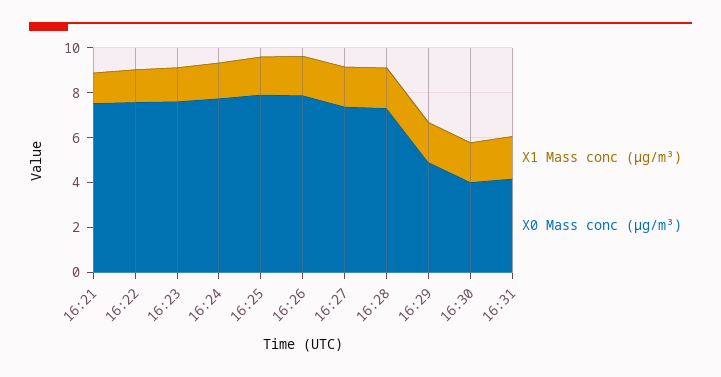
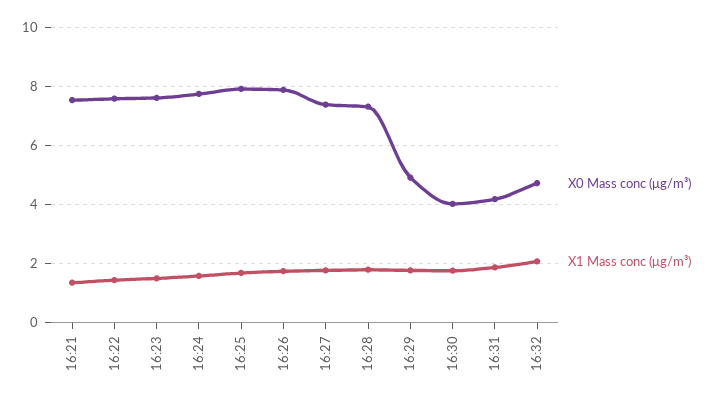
X0 Mass conc (μg/m³), 16:32: none -> 4.75
X1 Mass conc (μg/m³), 16:32: none -> 2

